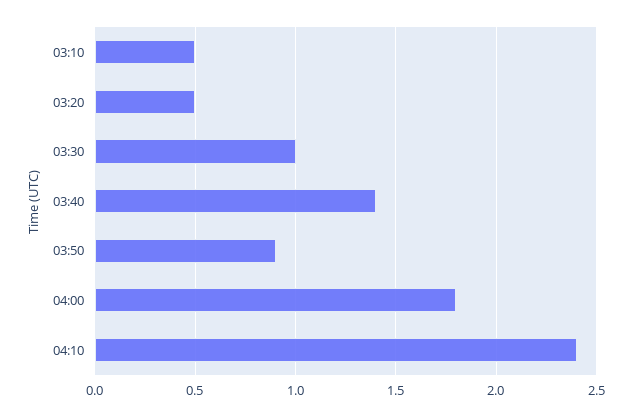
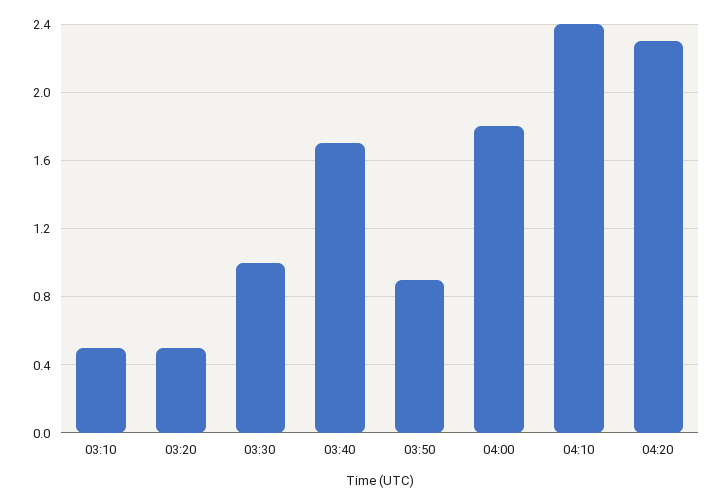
03:40: 1.4 -> 1.7
04:20: none -> 2.3

